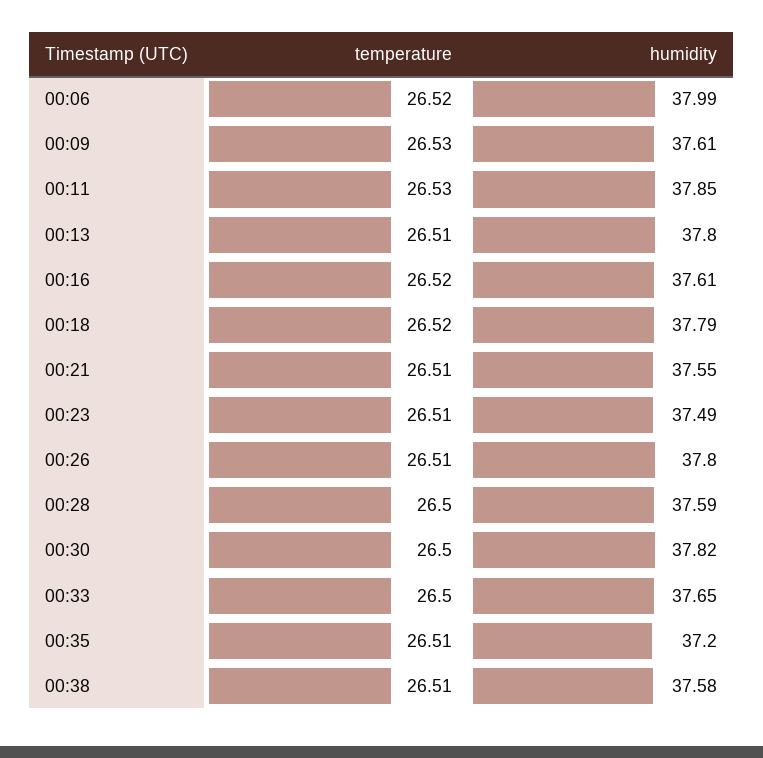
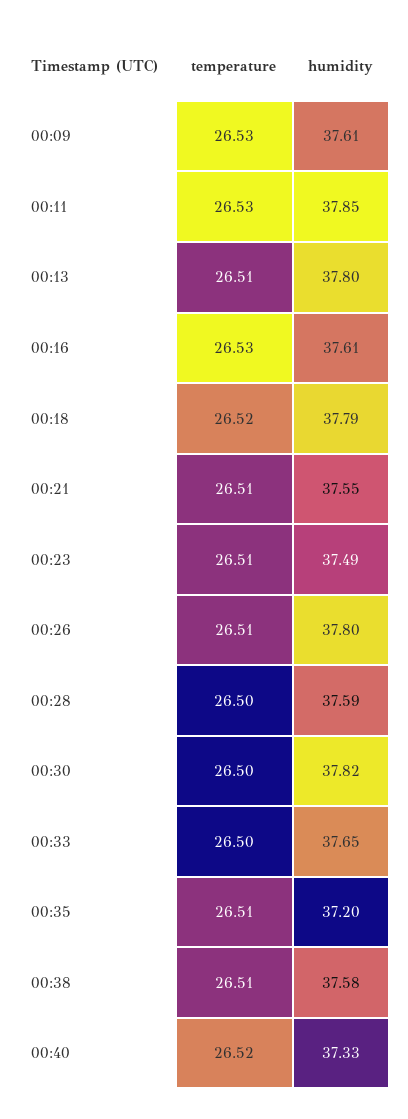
temperature, 00:06: 26.52 -> none
humidity, 00:06: 37.99 -> none
temperature, 00:16: 26.52 -> 26.53
temperature, 00:40: none -> 26.52
humidity, 00:40: none -> 37.33

